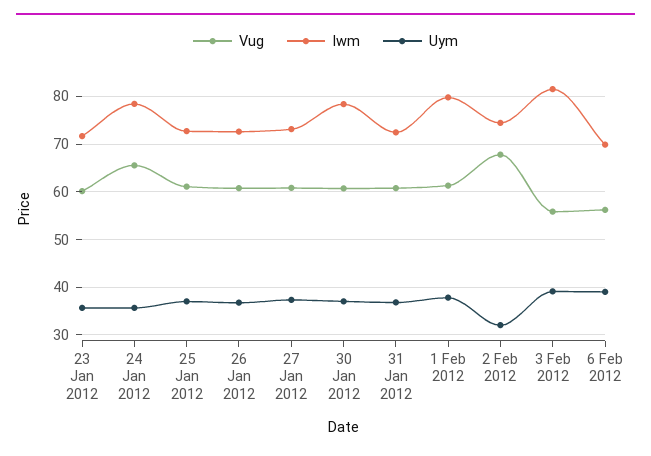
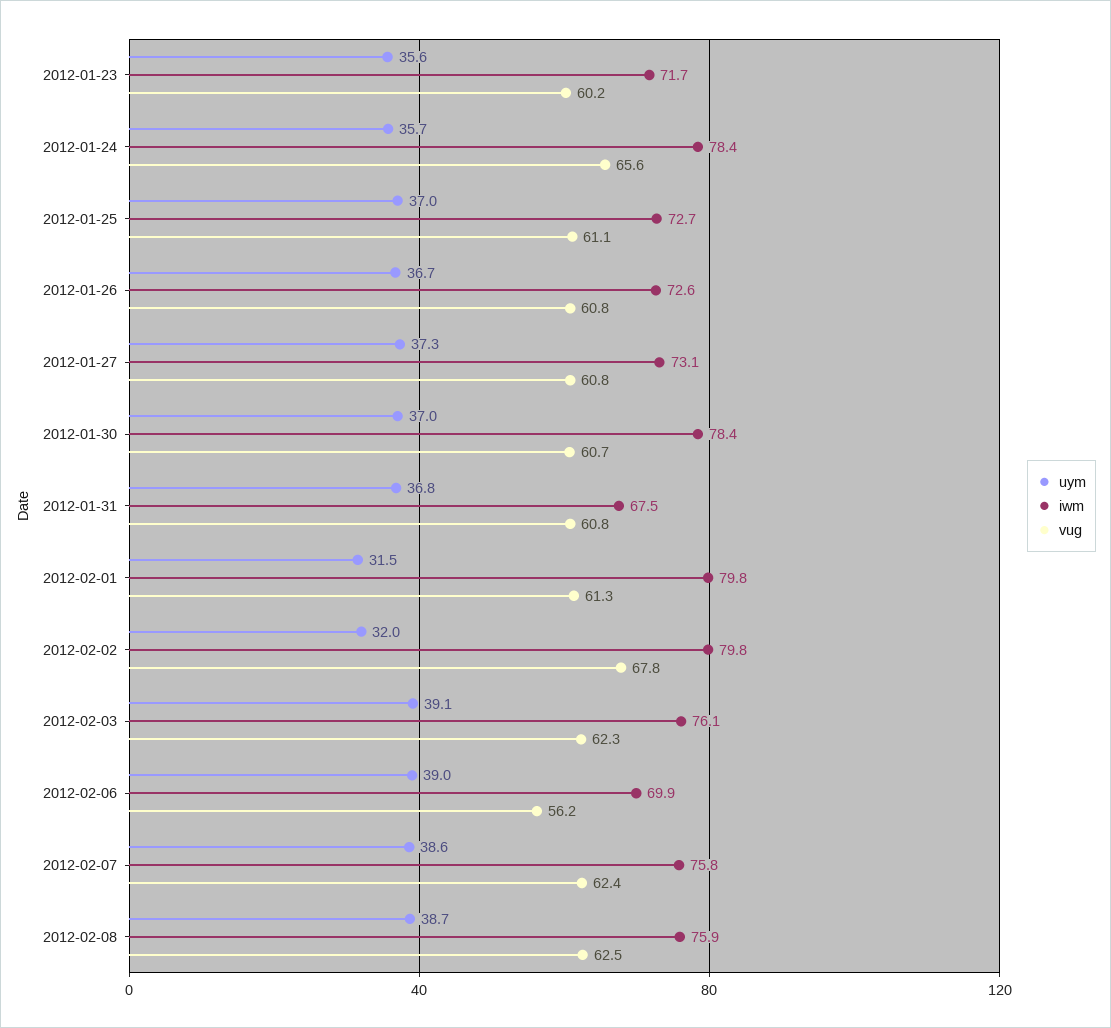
Iwm, 31 Jan 2012: 72 -> 67.5
Uym, 1 Feb 2012: 38 -> 31.5
Iwm, 2 Feb 2012: 74 -> 79.8
Vug, 3 Feb 2012: 56 -> 62.3
Iwm, 3 Feb 2012: 82 -> 76.1
Uym, 2012-02-07: none -> 38.6
Iwm, 2012-02-07: none -> 75.8
Vug, 2012-02-07: none -> 62.4
Uym, 2012-02-08: none -> 38.7
Iwm, 2012-02-08: none -> 75.9
Vug, 2012-02-08: none -> 62.5

